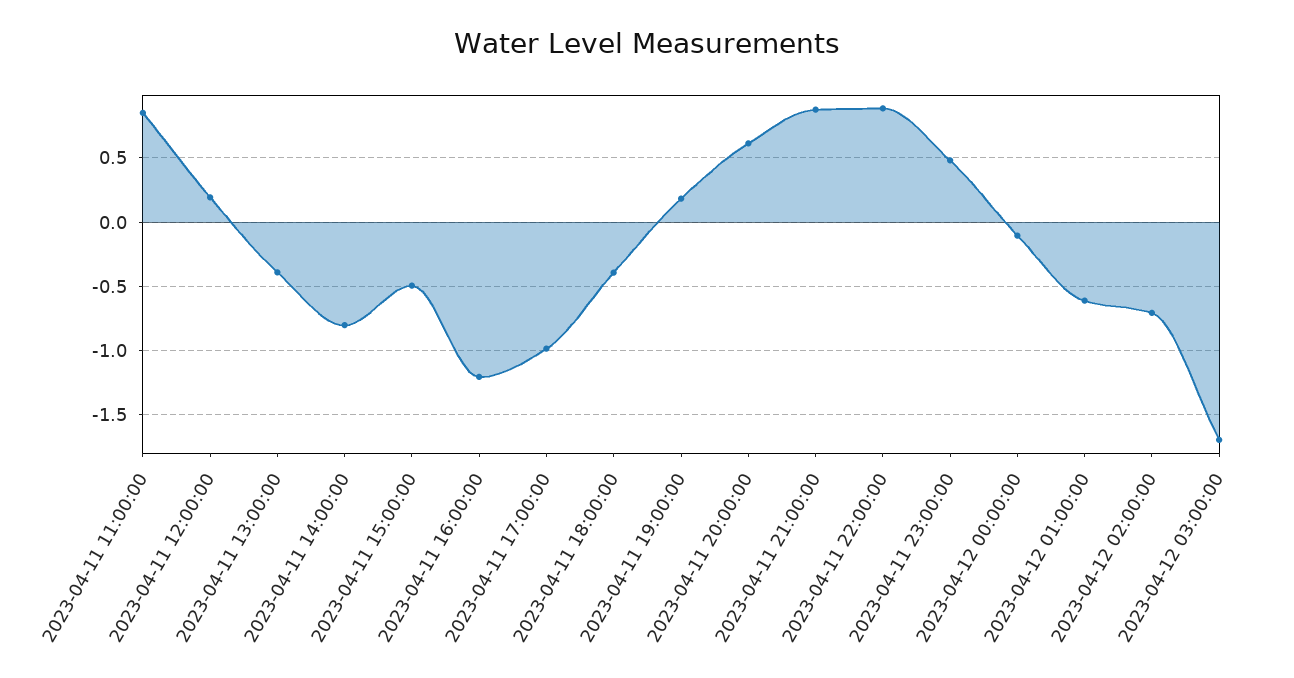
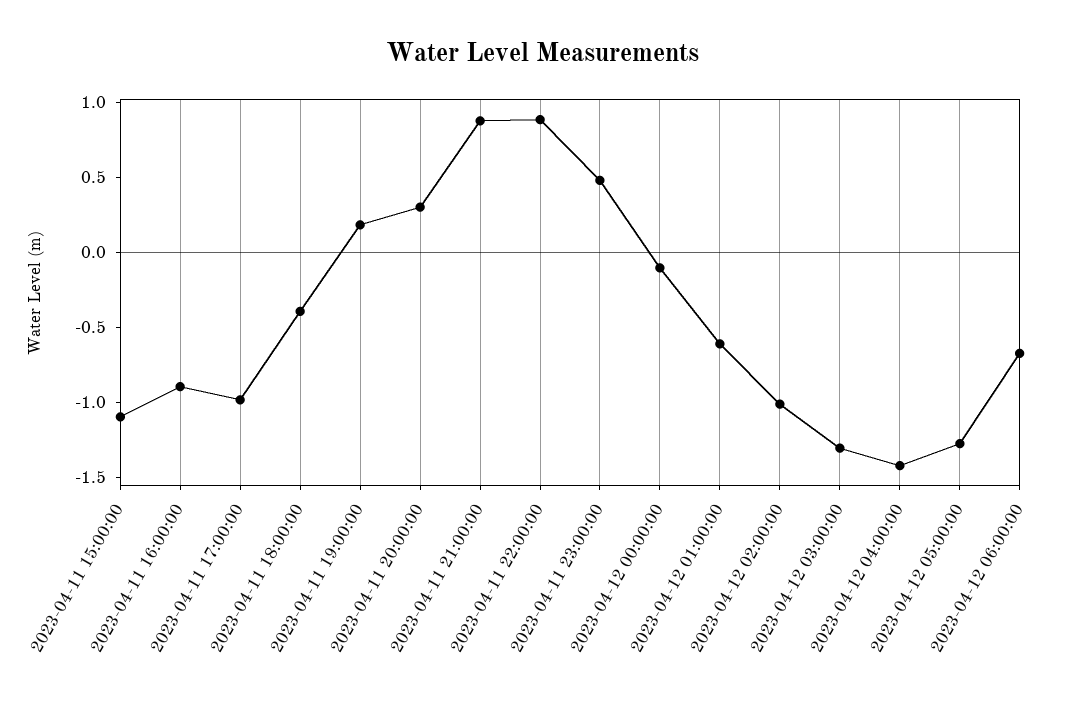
2023-04-11 11:00:00: 0.85 -> none
2023-04-11 12:00:00: 0.2 -> none
2023-04-11 13:00:00: -0.4 -> none
2023-04-11 14:00:00: -0.8 -> none
2023-04-11 15:00:00: -0.5 -> -1.1
2023-04-11 16:00:00: -1.2 -> -0.9
2023-04-11 20:00:00: 0.6 -> 0.3
2023-04-12 02:00:00: -0.7 -> -1
2023-04-12 03:00:00: -1.7 -> -1.3
2023-04-12 04:00:00: none -> -1.4
2023-04-12 05:00:00: none -> -1.3
2023-04-12 06:00:00: none -> -0.7

